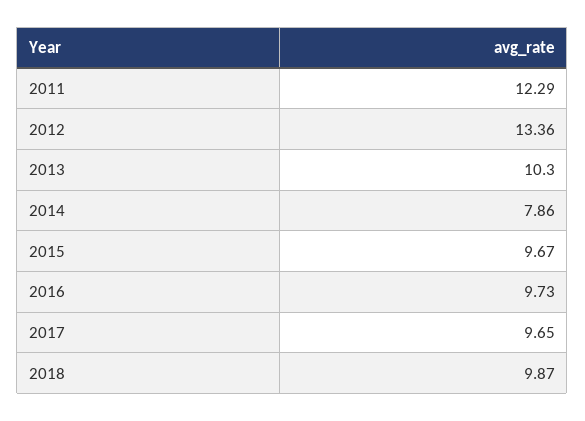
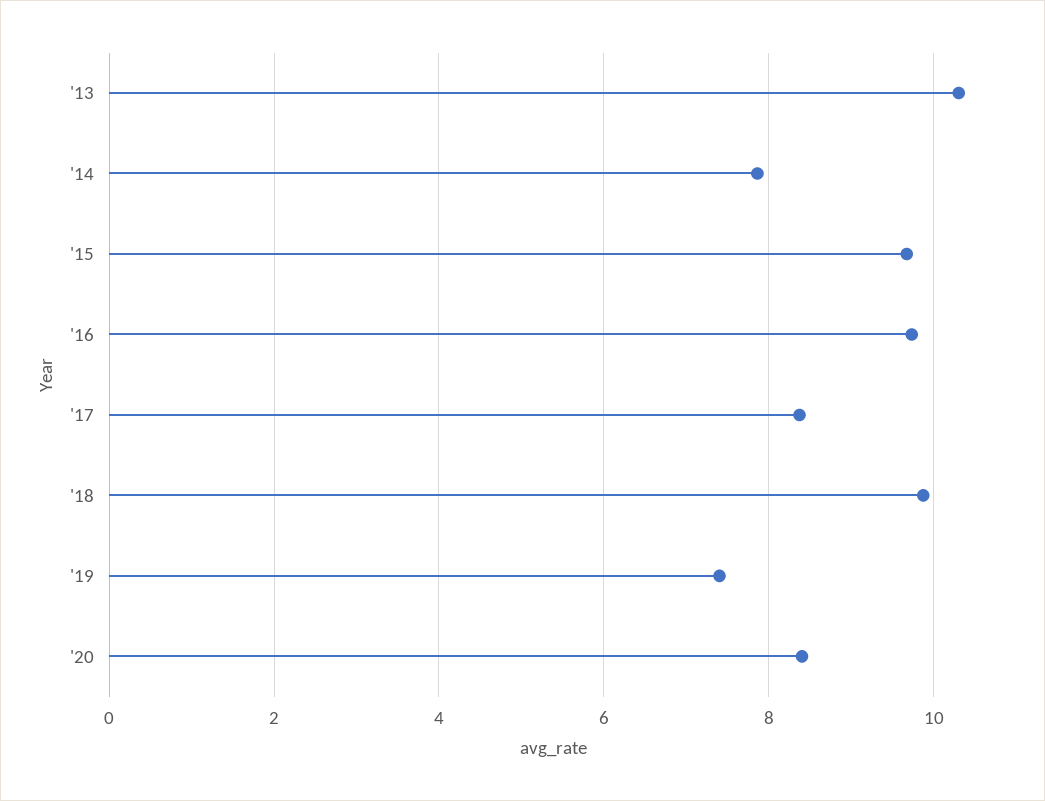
2011: 12.29 -> none
2012: 13.36 -> none
2017: 9.65 -> 8.4
'19: none -> 7.4
'20: none -> 8.4

